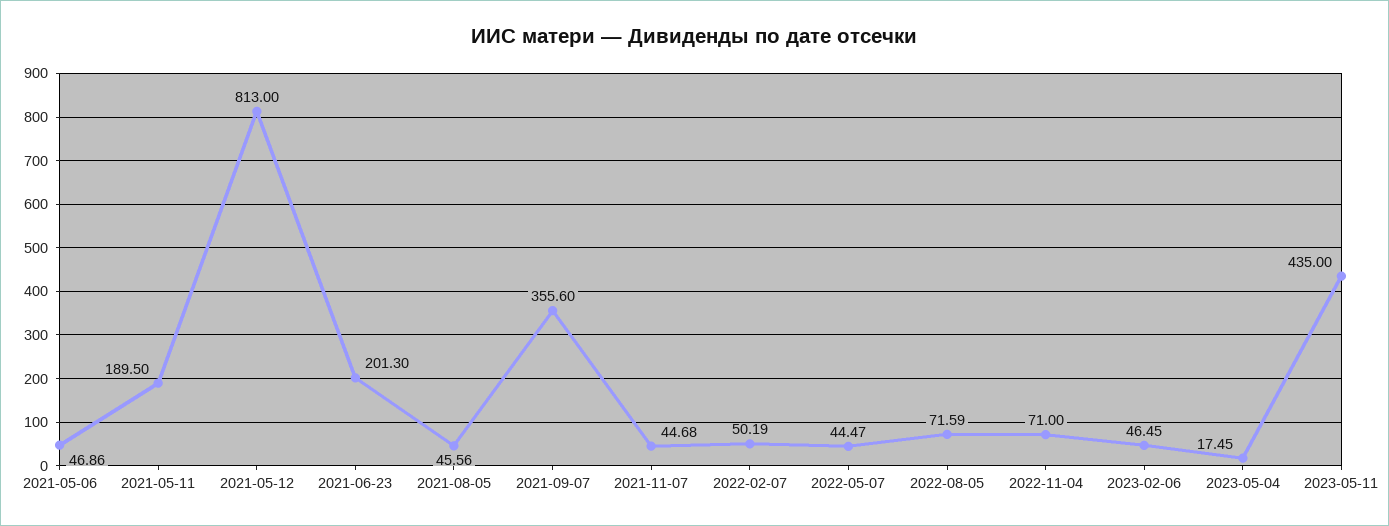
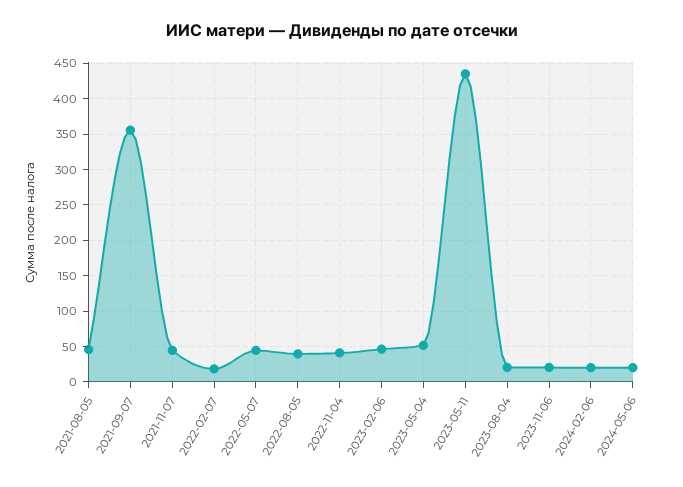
2021-05-06: 46.86 -> none
2021-05-11: 189.5 -> none
2021-05-12: 813 -> none
2021-06-23: 201.3 -> none
2022-02-07: 50.19 -> 20
2022-08-05: 71.59 -> 40
2022-11-04: 71 -> 40
2023-05-04: 17.45 -> 50
2023-08-04: none -> 20
2023-11-06: none -> 20
2024-02-06: none -> 20
2024-05-06: none -> 20

